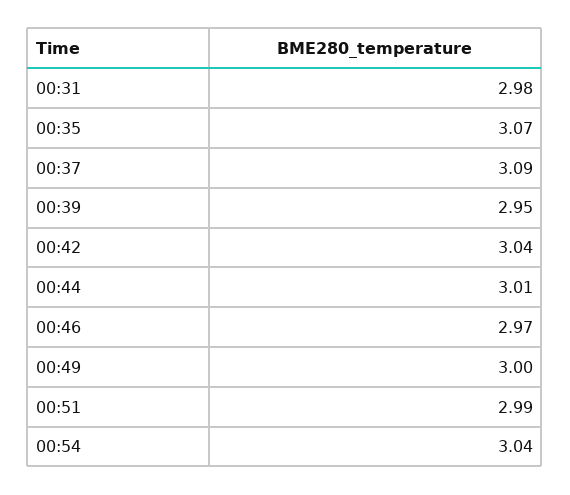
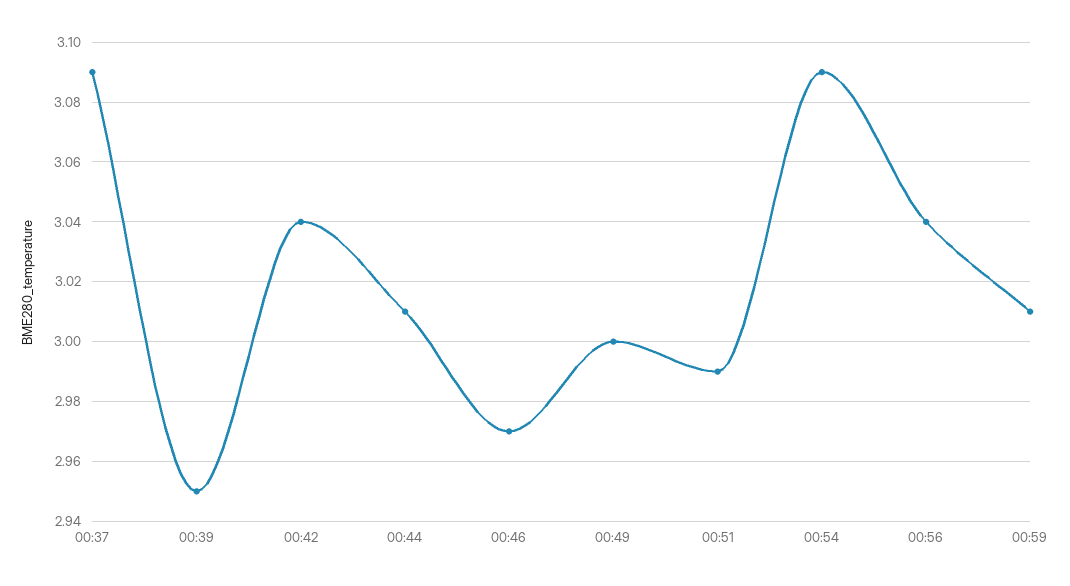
00:31: 2.98 -> none
00:35: 3.07 -> none
00:54: 3.04 -> 3.09
00:56: none -> 3.04
00:59: none -> 3.01

